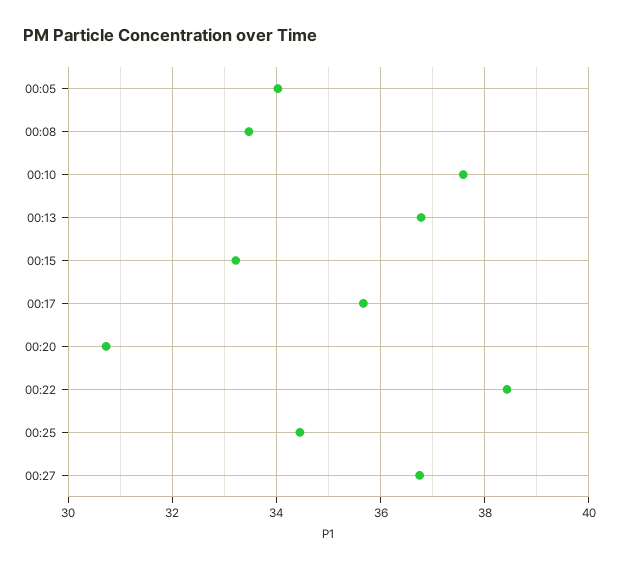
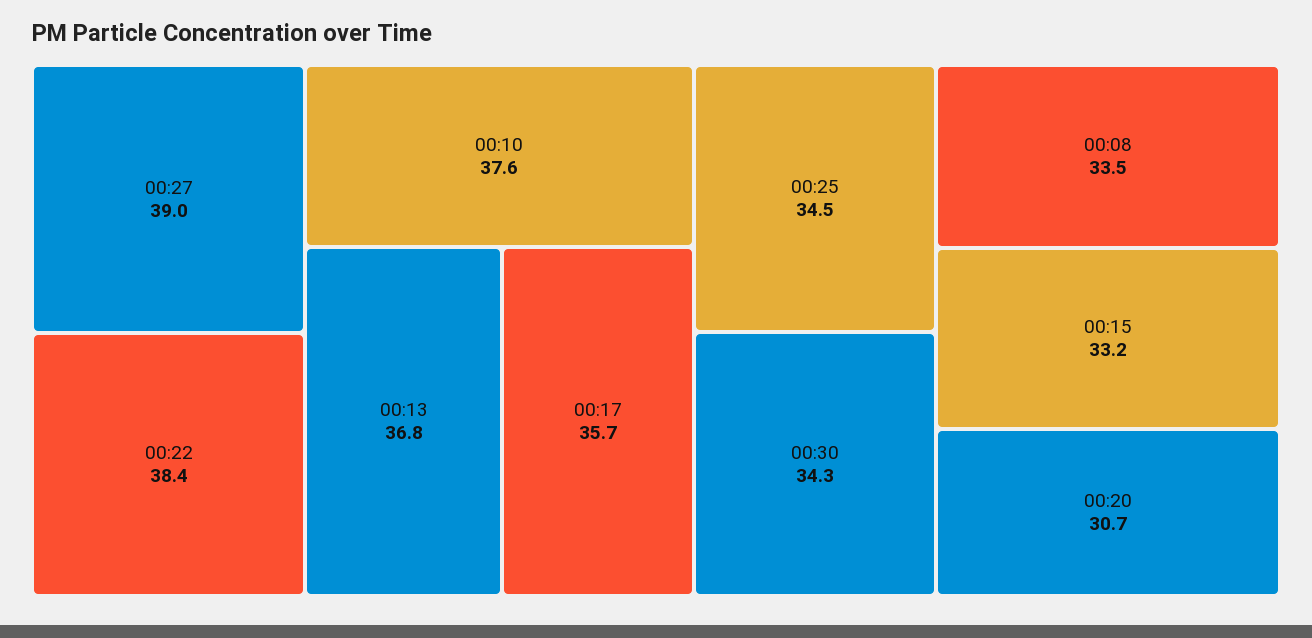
00:05: 34 -> none
00:27: 36.8 -> 39
00:30: none -> 34.3

